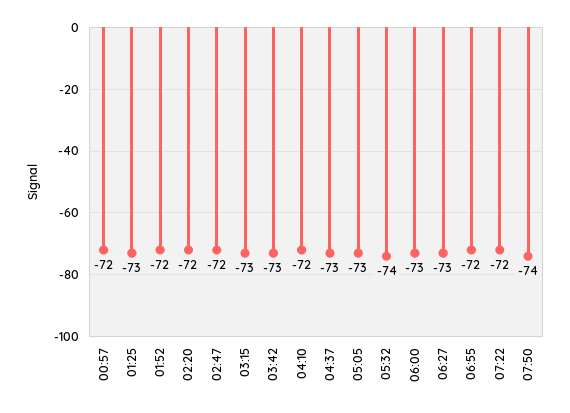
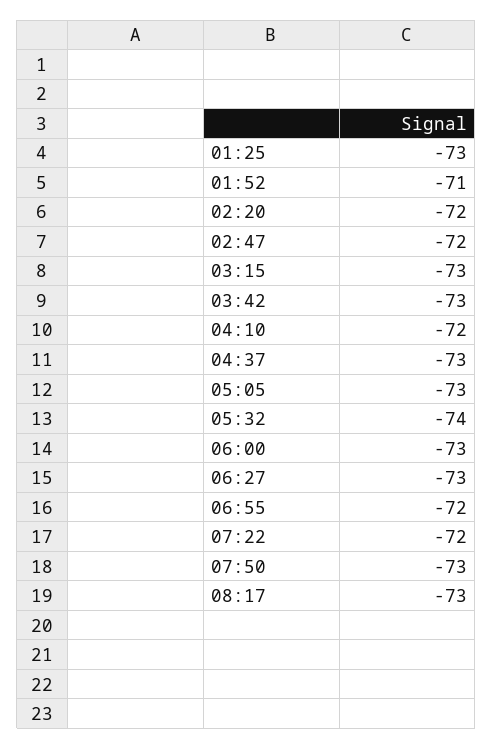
00:57: -72 -> none
01:52: -72 -> -71
07:50: -74 -> -73
08:17: none -> -73

